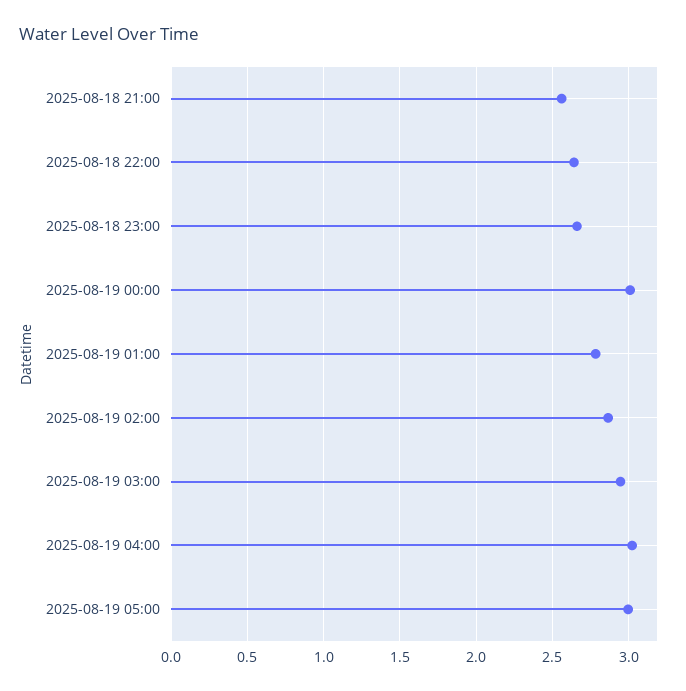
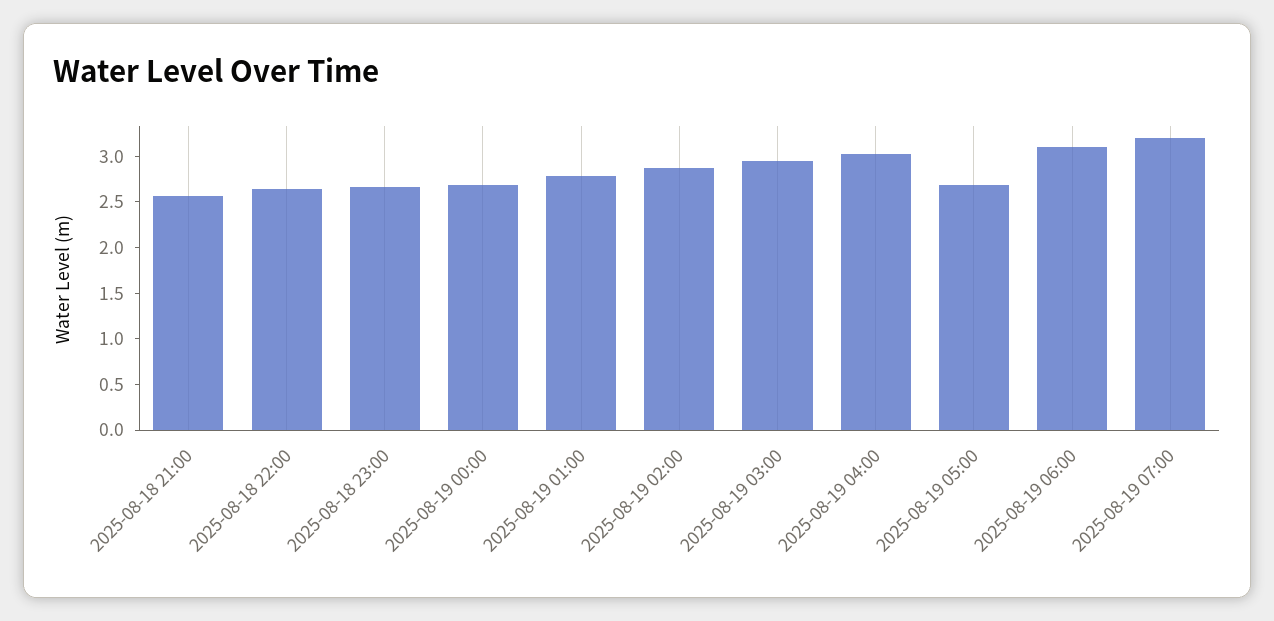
2025-08-19 00:00: 3 -> 2.7
2025-08-19 05:00: 3 -> 2.7
2025-08-19 06:00: none -> 3.1
2025-08-19 07:00: none -> 3.2

